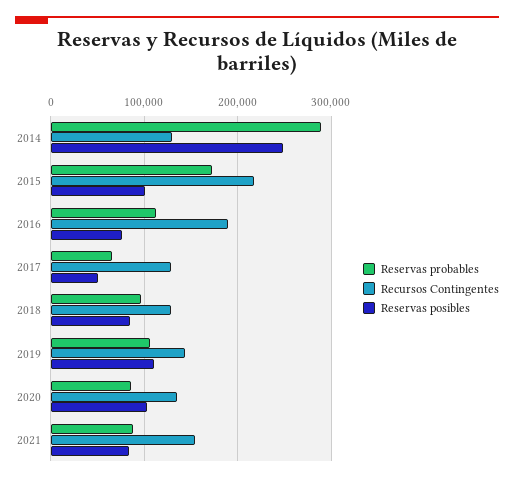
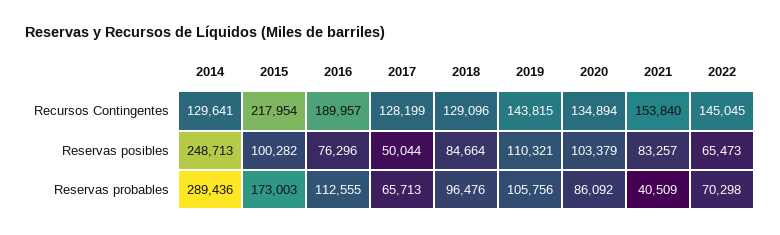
Reservas probables, 2021: 90000 -> 40509
Recursos Contingentes, 2022: none -> 145045
Reservas posibles, 2022: none -> 65473
Reservas probables, 2022: none -> 70298

